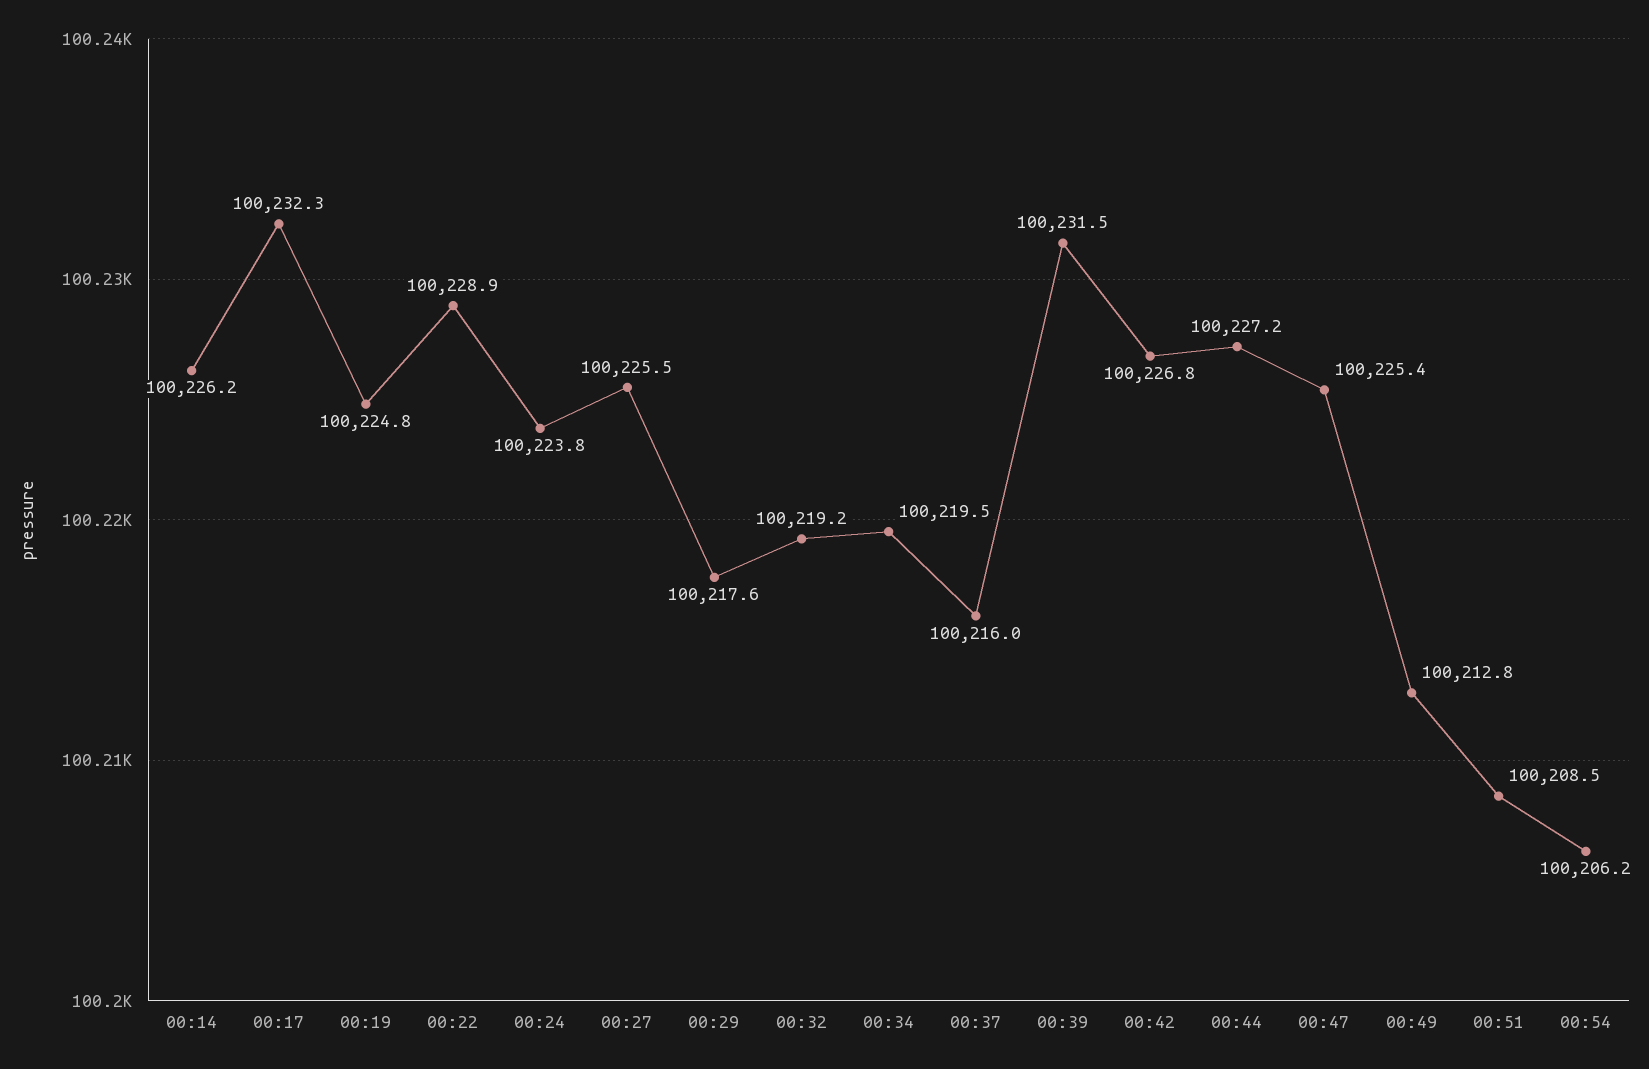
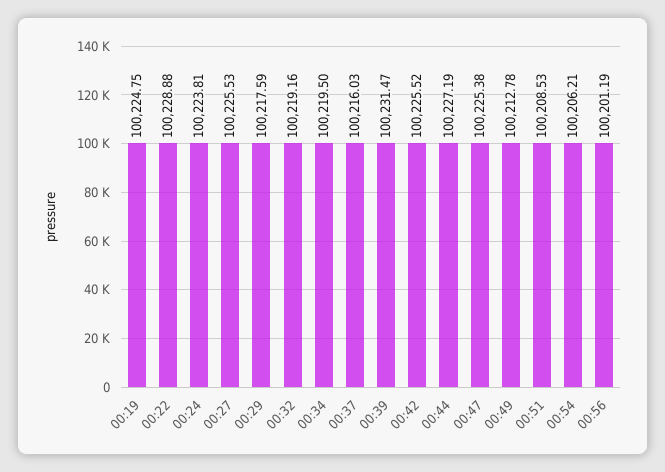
00:14: 100226.2 -> none
00:17: 100232.3 -> none
00:42: 100226.8 -> 100225.52
00:56: none -> 100201.19

